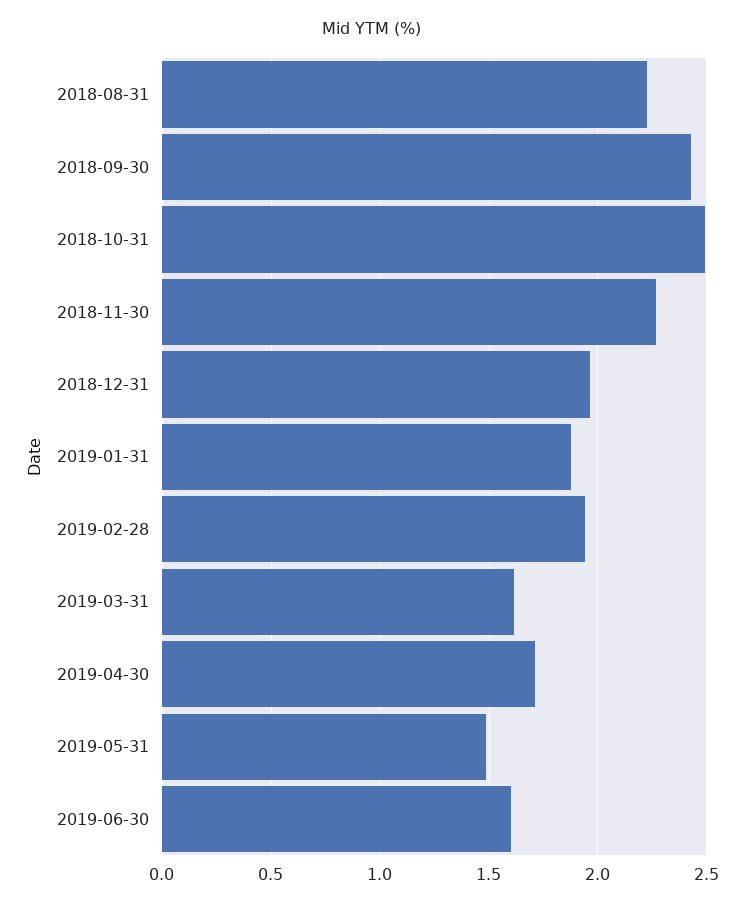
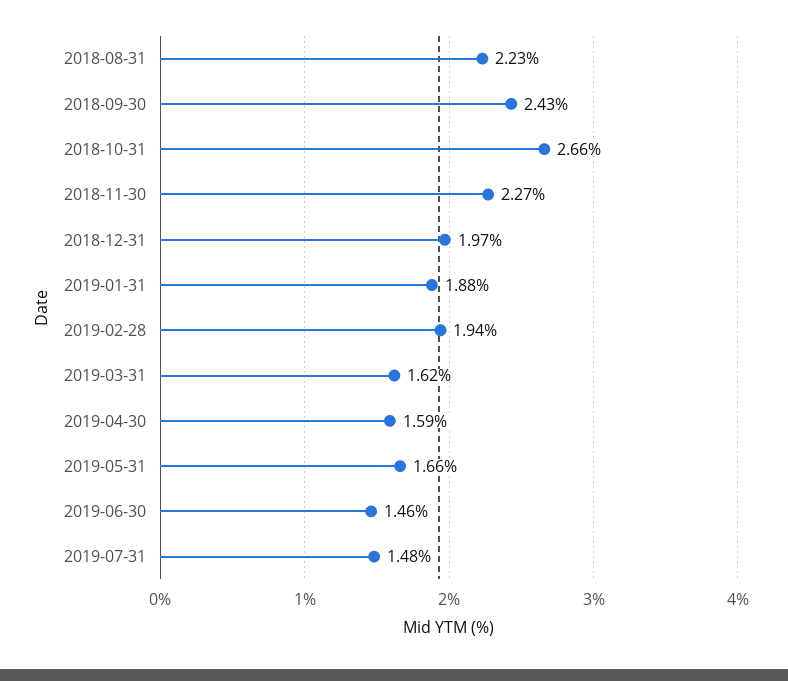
2018-10-31: 2.5 -> 2.66
2019-04-30: 1.7 -> 1.59
2019-05-31: 1.5 -> 1.66
2019-06-30: 1.6 -> 1.46
2019-07-31: none -> 1.48

